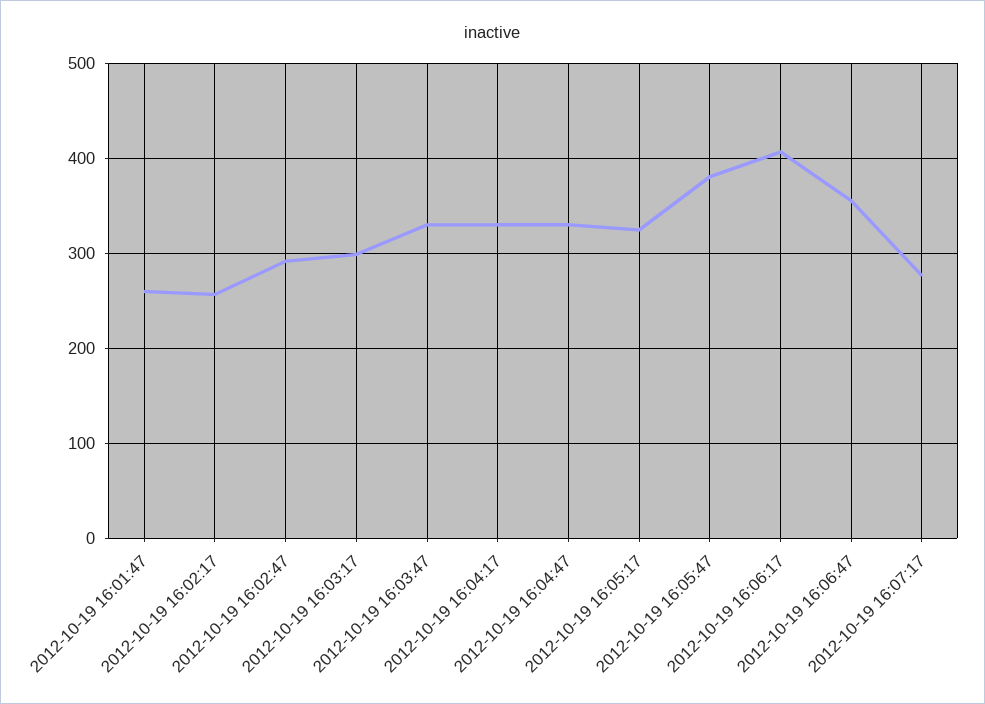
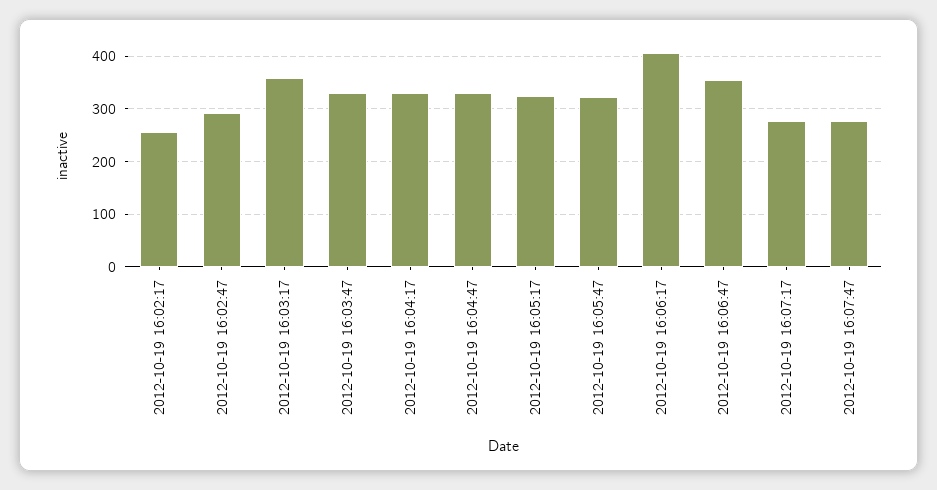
2012-10-19 16:01:47: 260 -> none
2012-10-19 16:03:17: 300 -> 360
2012-10-19 16:05:47: 380 -> 320
2012-10-19 16:07:47: none -> 280

